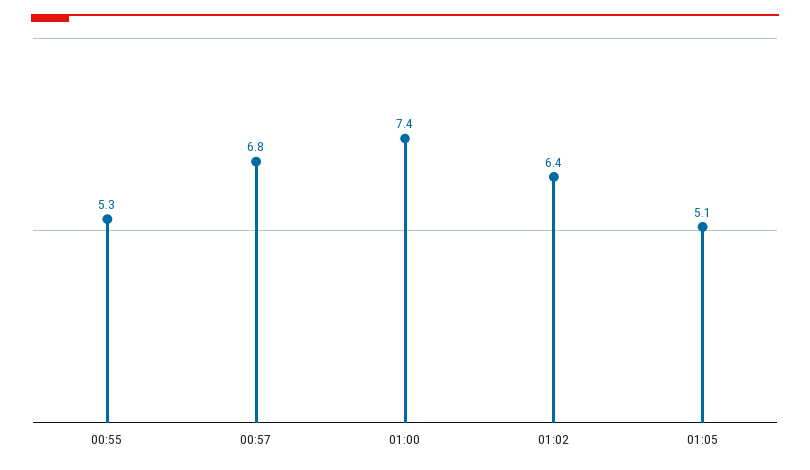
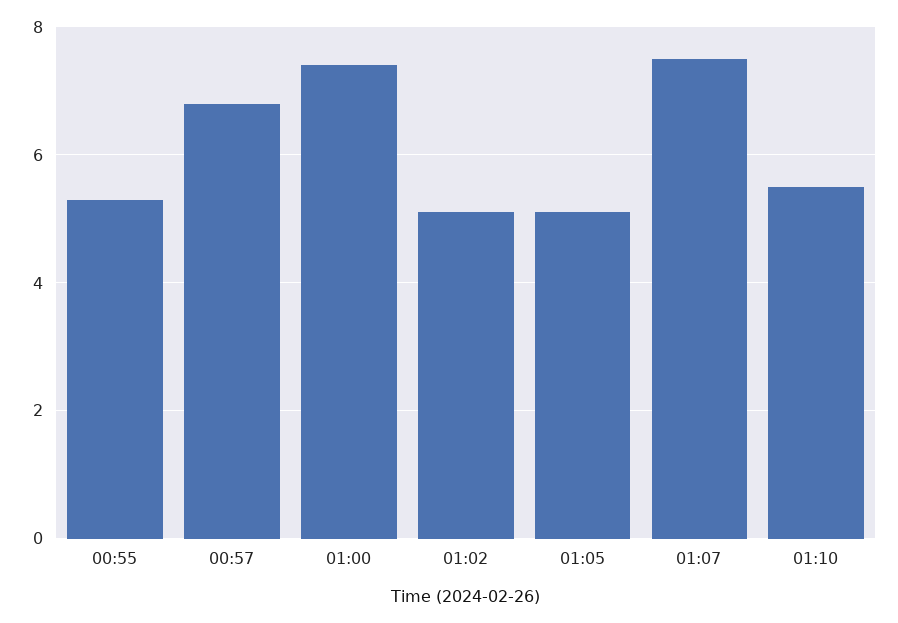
01:02: 6.4 -> 5
01:07: none -> 7.5
01:10: none -> 5.5

